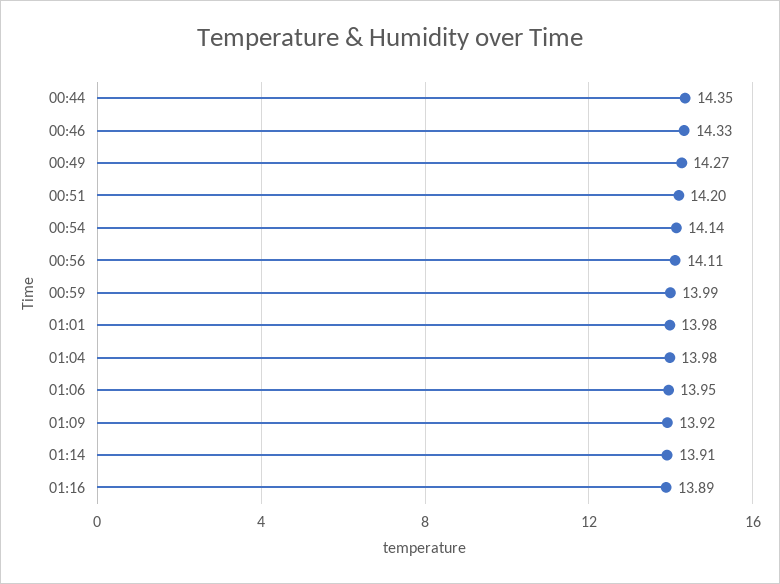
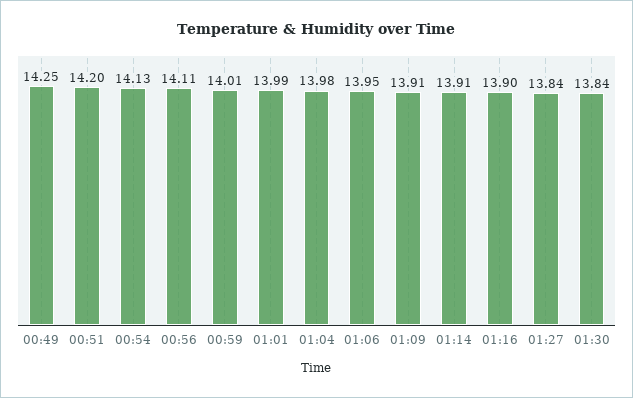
00:44: 14.35 -> none
00:46: 14.33 -> none
00:49: 14.27 -> 14.25
00:54: 14.14 -> 14.13
00:59: 13.99 -> 14.01
01:01: 13.98 -> 13.99
01:09: 13.92 -> 13.91
01:16: 13.89 -> 13.9
01:27: none -> 13.84
01:30: none -> 13.84

